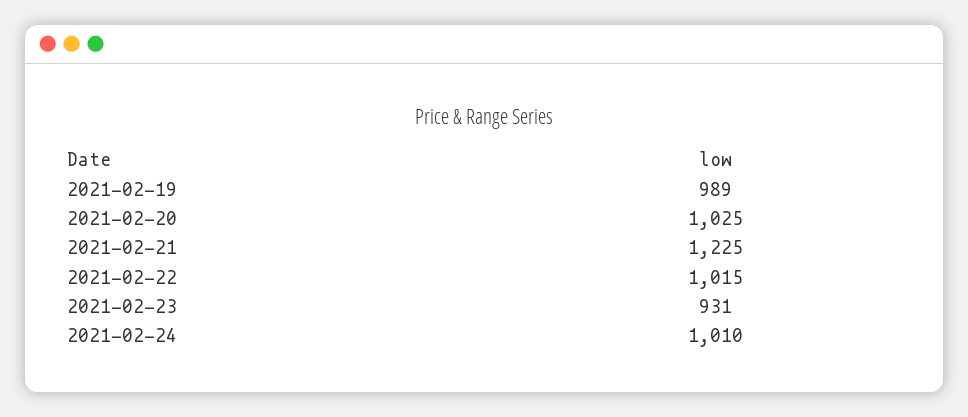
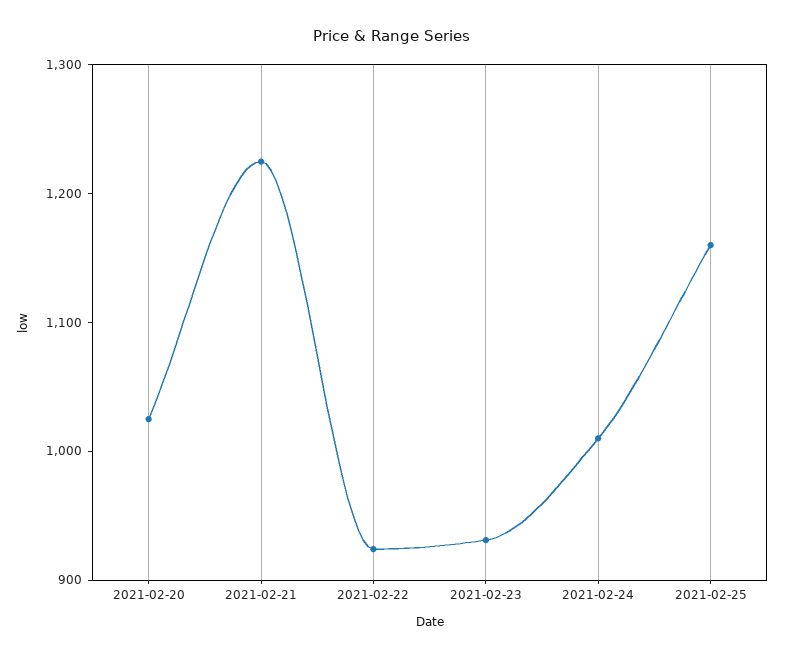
2021-02-19: 989 -> none
2021-02-22: 1015 -> 920
2021-02-25: none -> 1160

